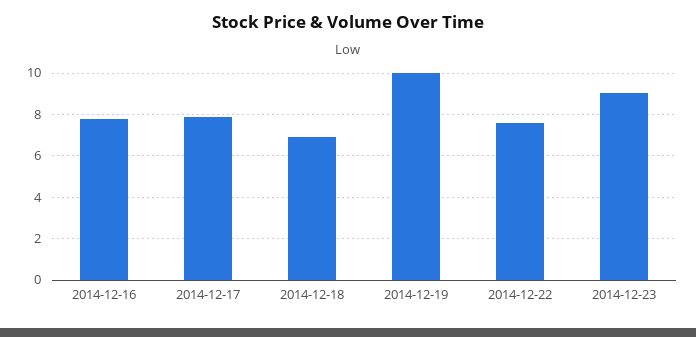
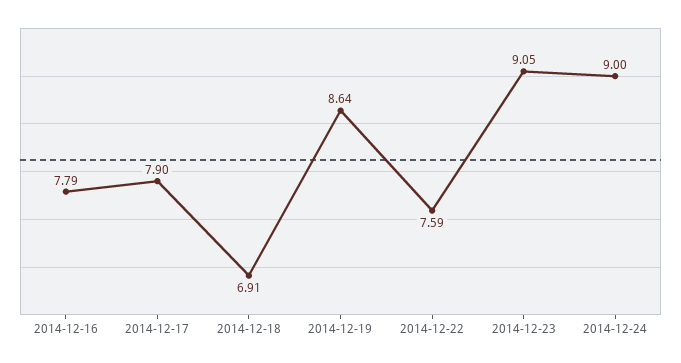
2014-12-19: 10 -> 8.64
2014-12-24: none -> 9

